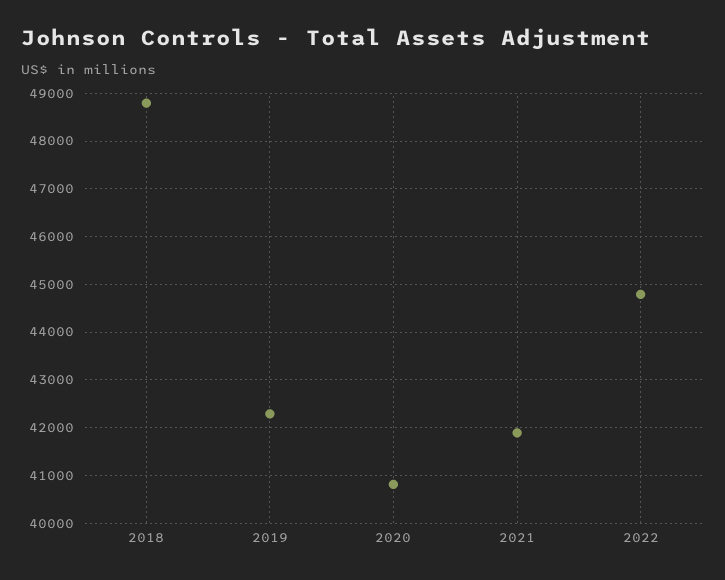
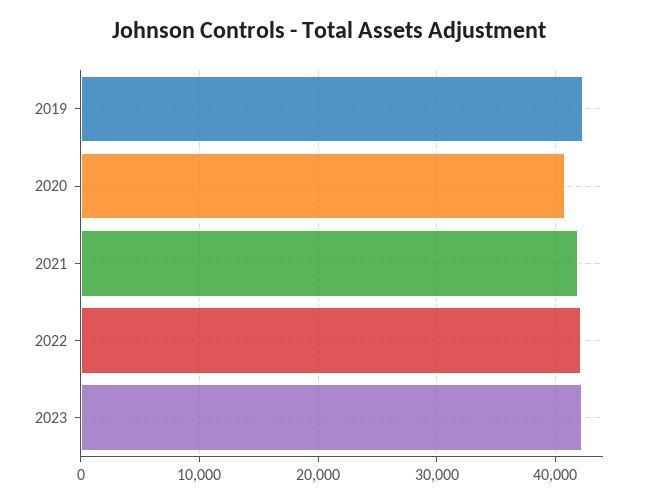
2018: 48800 -> none
2022: 44800 -> 42000
2023: none -> 42000

